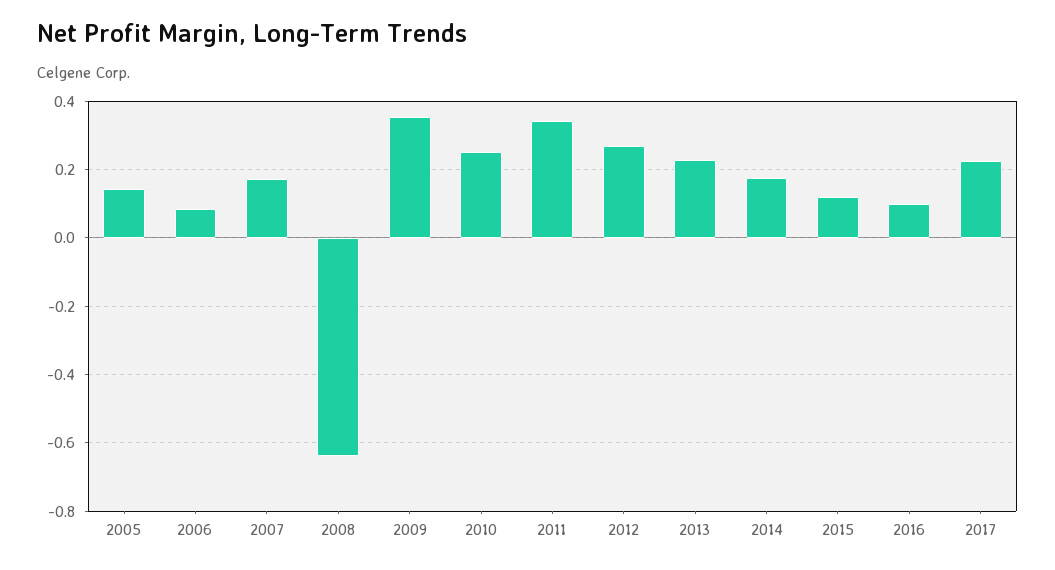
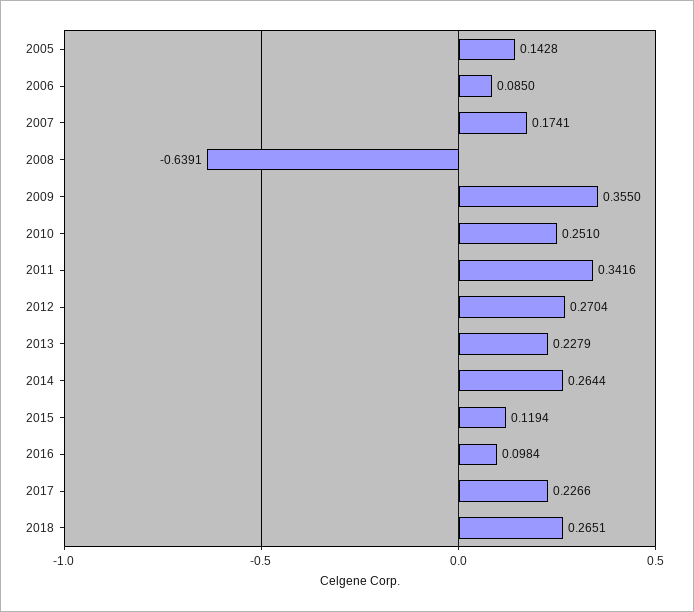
2014: 0.18 -> 0.2644
2018: none -> 0.2651

